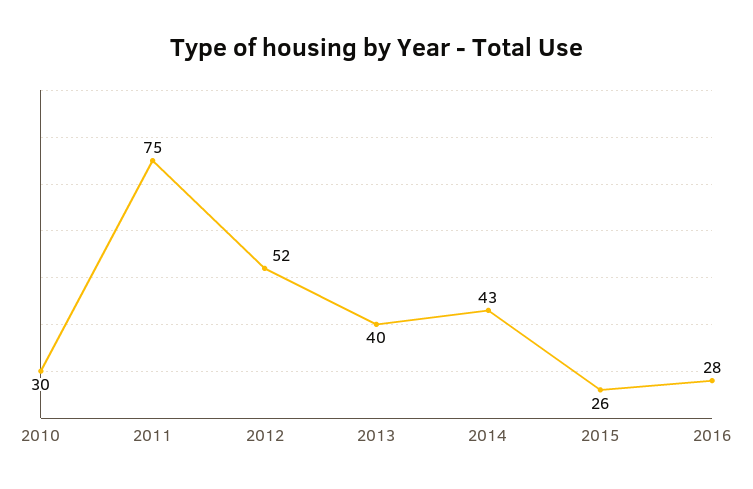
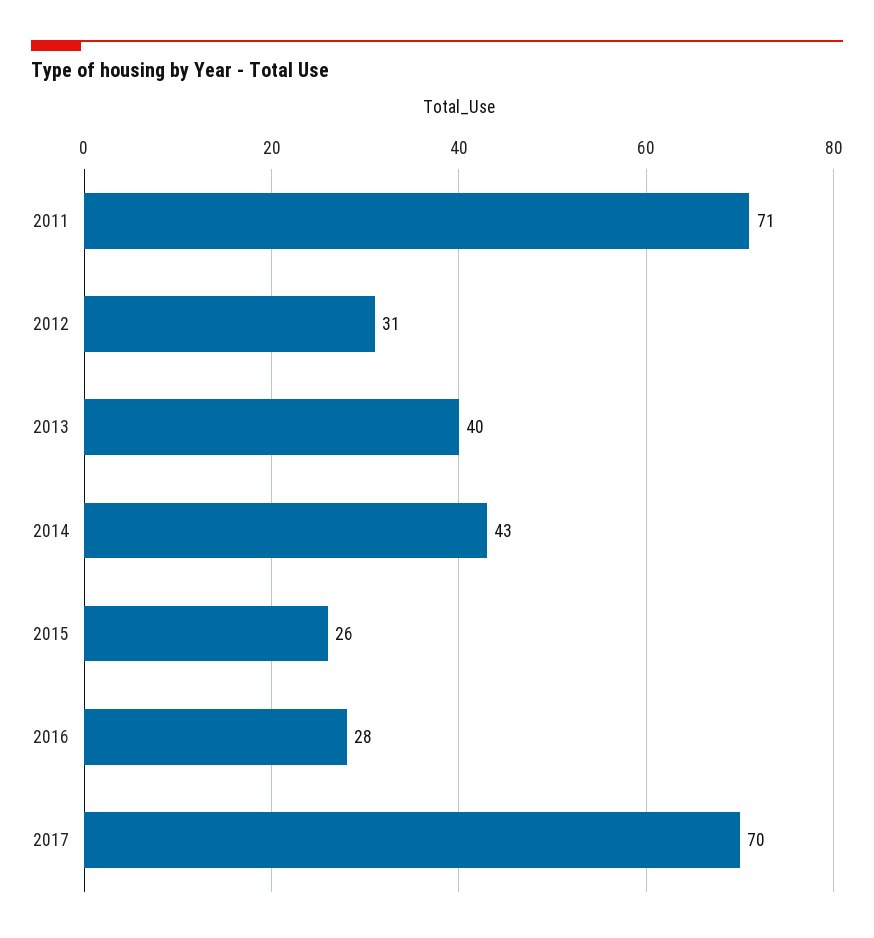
2010: 30 -> none
2011: 75 -> 71
2012: 52 -> 31
2017: none -> 70

